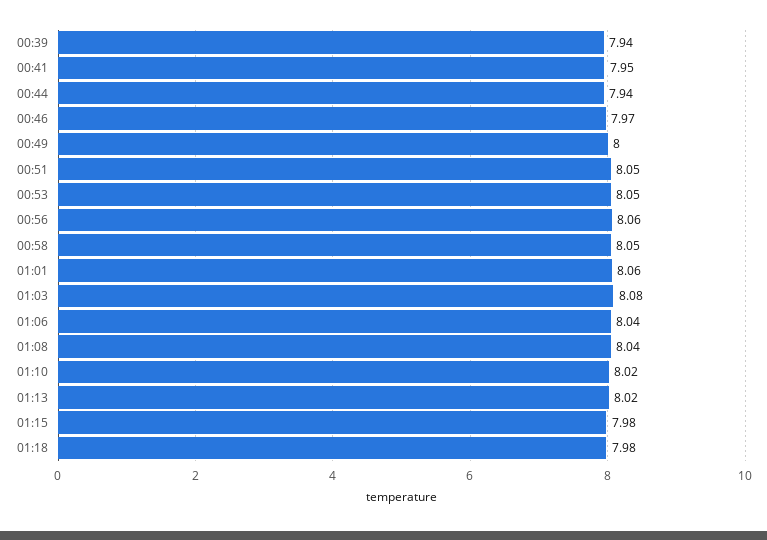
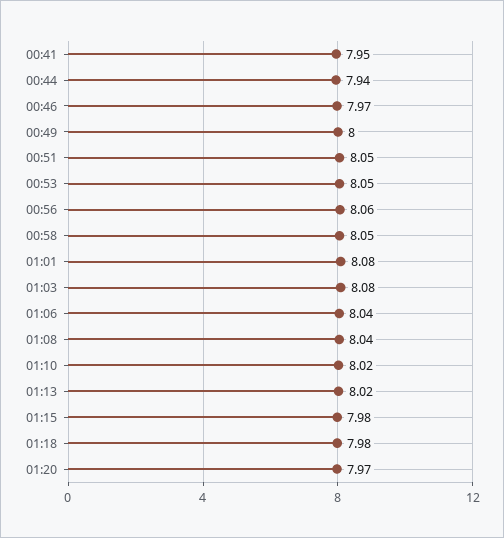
00:39: 7.94 -> none
01:01: 8.06 -> 8.08
01:20: none -> 7.97

